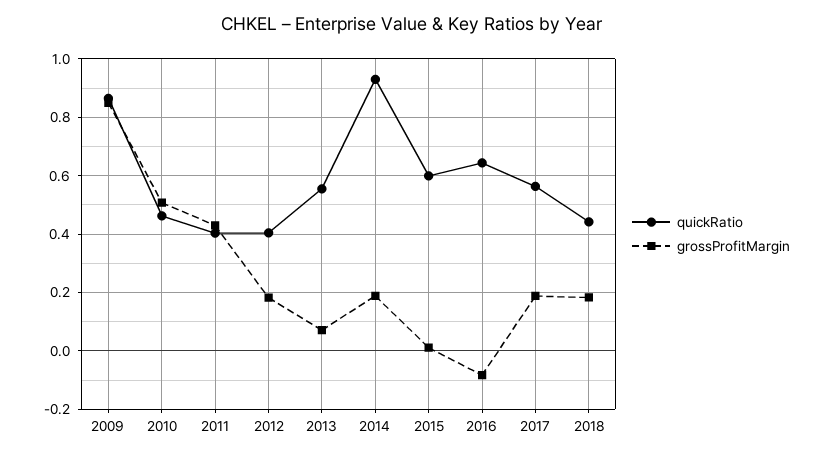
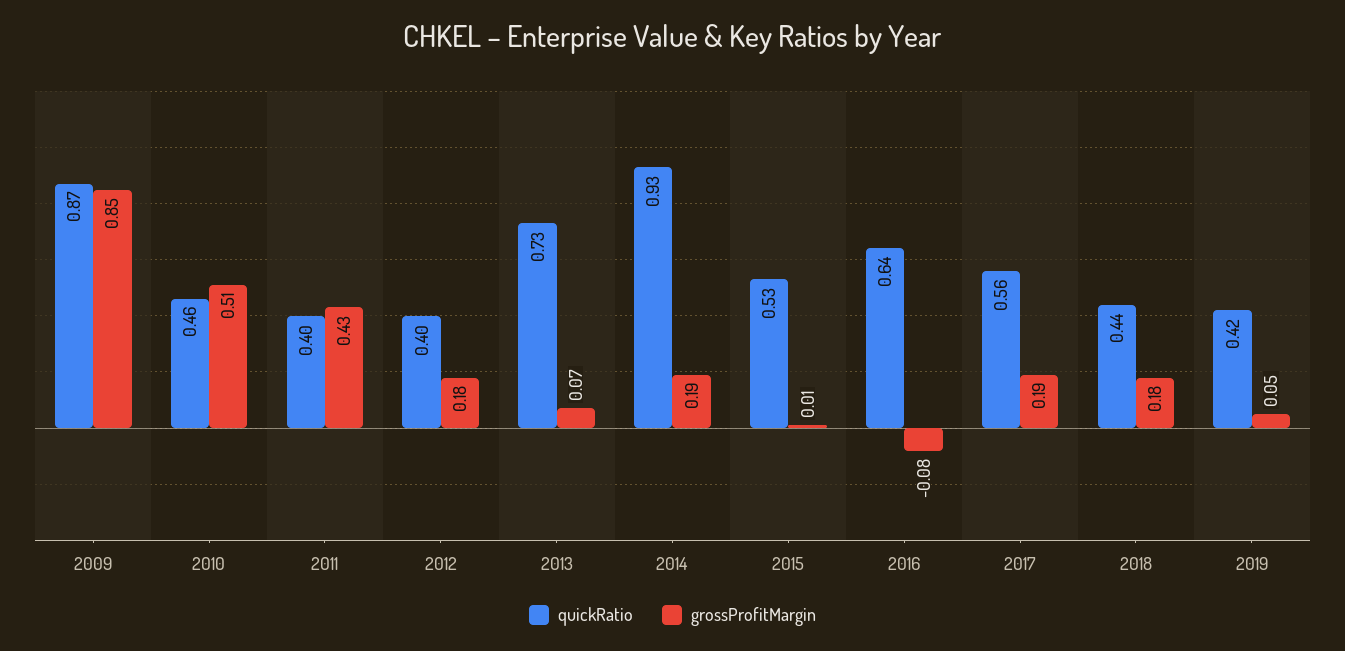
quickRatio, 2013: 0.55 -> 0.73
quickRatio, 2015: 0.6 -> 0.53
quickRatio, 2019: none -> 0.42
grossProfitMargin, 2019: none -> 0.05

